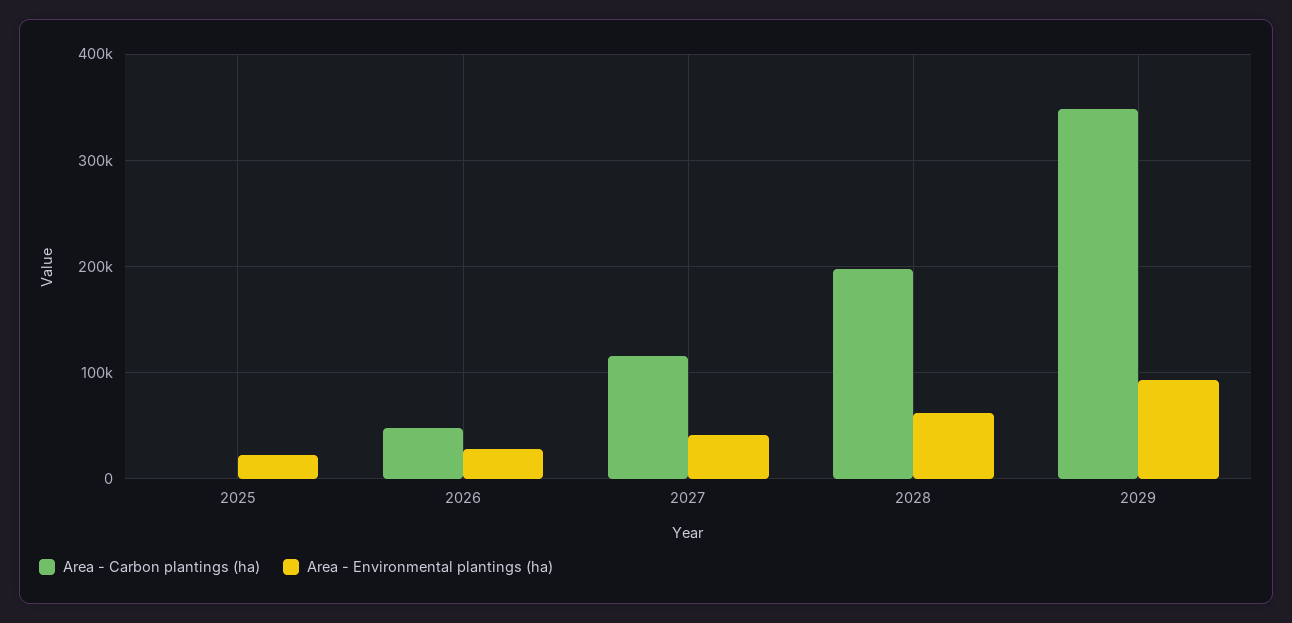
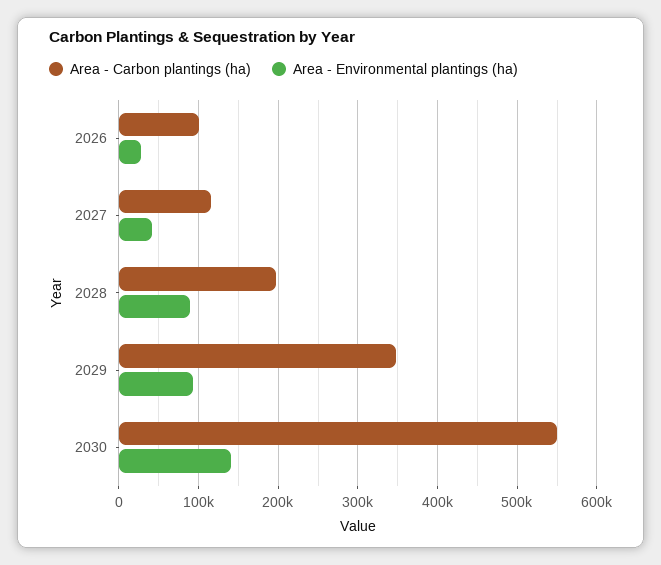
Area - Carbon plantings (ha), 2025: 0 -> none
Area - Environmental plantings (ha), 2025: 20000 -> none
Area - Carbon plantings (ha), 2026: 50000 -> 100000
Area - Environmental plantings (ha), 2028: 60000 -> 90000
Area - Carbon plantings (ha), 2030: none -> 550000
Area - Environmental plantings (ha), 2030: none -> 140000

